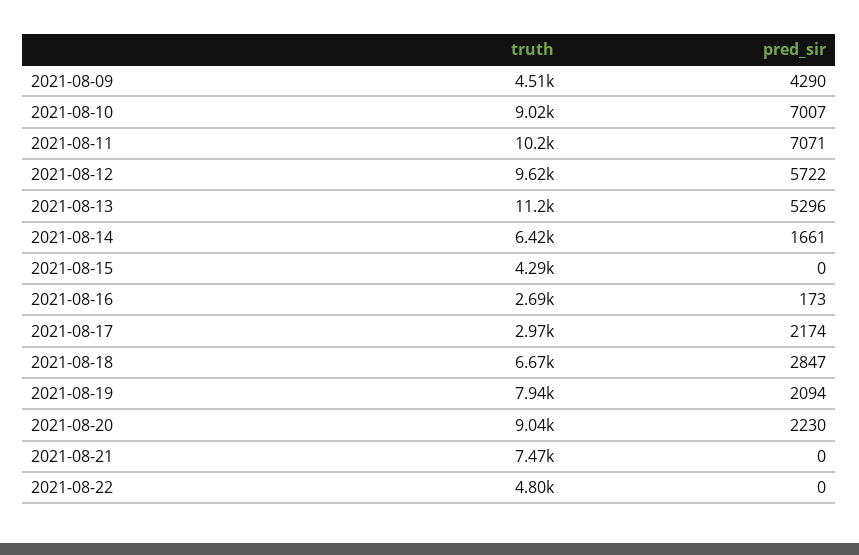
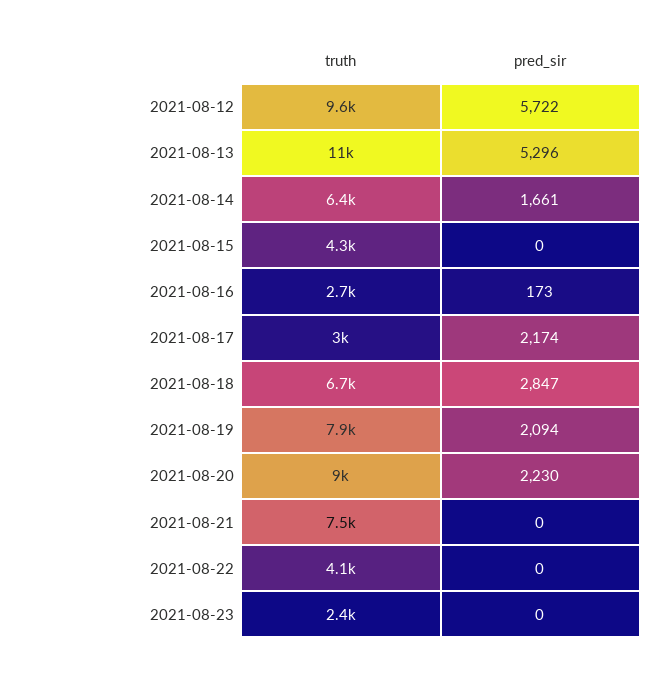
truth, 2021-08-09: 4510 -> none
pred_sir, 2021-08-09: 4290 -> none
truth, 2021-08-10: 9020 -> none
pred_sir, 2021-08-10: 7007 -> none
truth, 2021-08-11: 10200 -> none
pred_sir, 2021-08-11: 7071 -> none
truth, 2021-08-22: 4800 -> 4100
truth, 2021-08-23: none -> 2400
pred_sir, 2021-08-23: none -> 0

